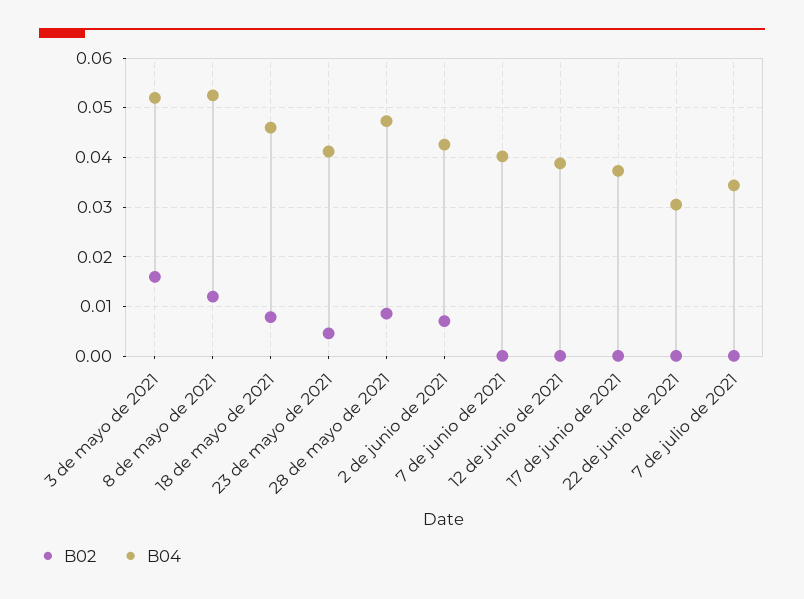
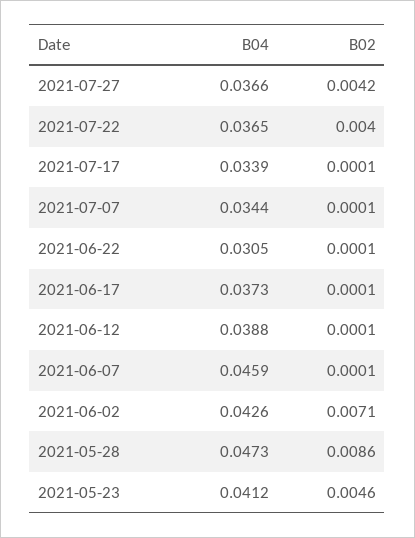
B02, 3 de mayo de 2021: 0.016 -> none
B04, 3 de mayo de 2021: 0.052 -> none
B02, 8 de mayo de 2021: 0.012 -> none
B04, 8 de mayo de 2021: 0.052 -> none
B02, 18 de mayo de 2021: 0.008 -> none
B04, 18 de mayo de 2021: 0.046 -> none
B04, 7 de junio de 2021: 0.04 -> 0.0459
B04, 2021-07-27: none -> 0.0366
B02, 2021-07-27: none -> 0.0042
B04, 2021-07-22: none -> 0.0365
B02, 2021-07-22: none -> 0.004
B04, 2021-07-17: none -> 0.0339
B02, 2021-07-17: none -> 0.0001

